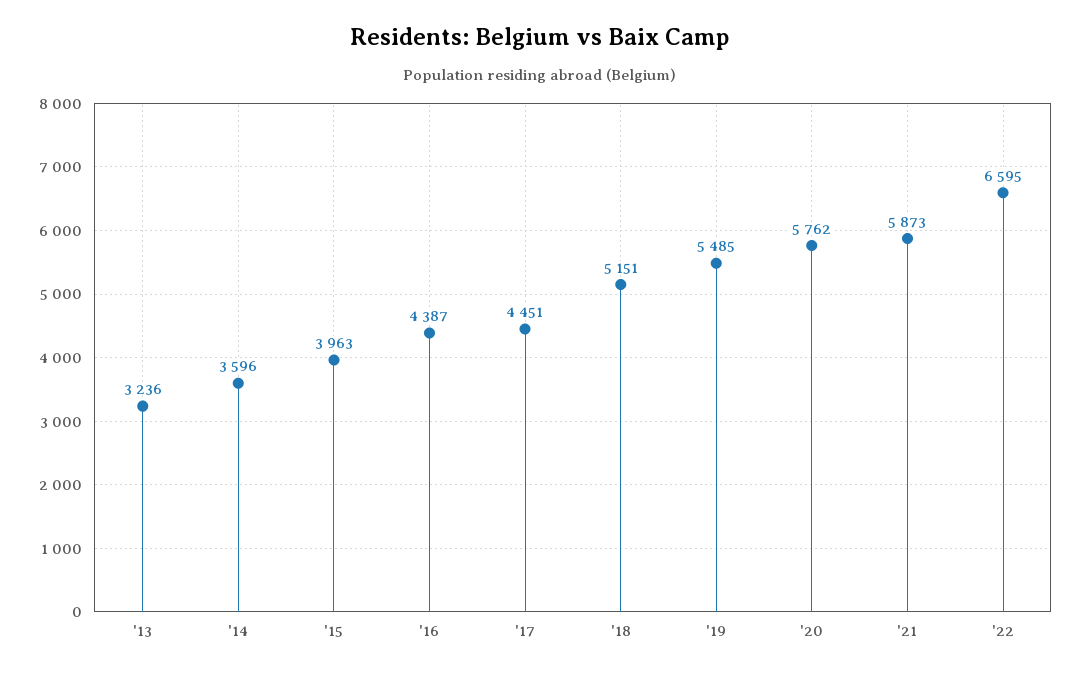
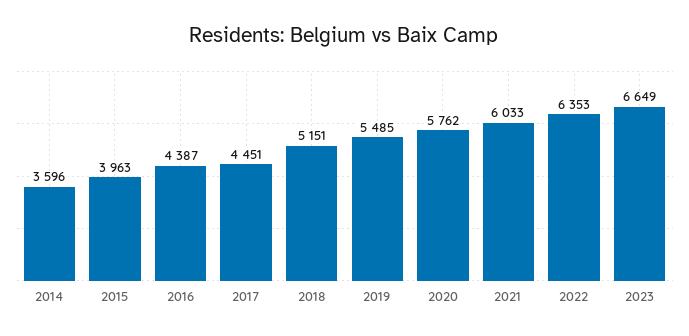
'13: 3236 -> none
'21: 5873 -> 6033
'22: 6595 -> 6353
2023: none -> 6649

